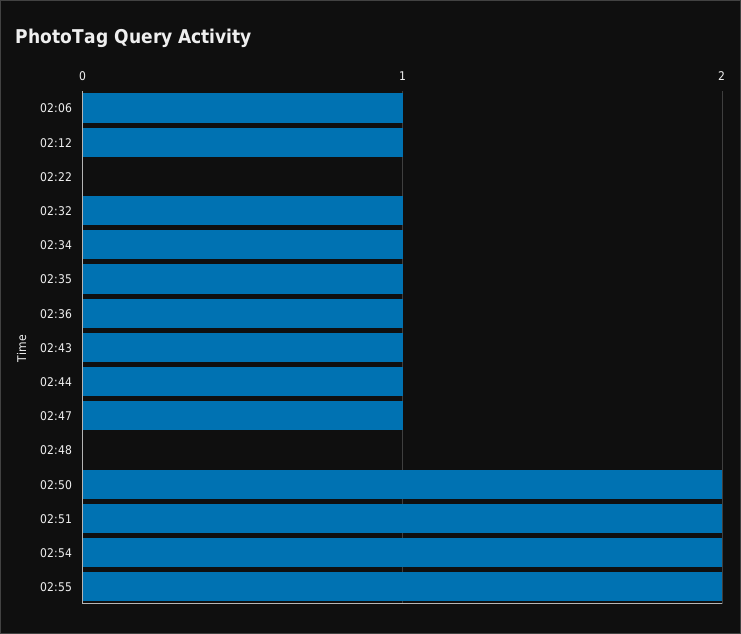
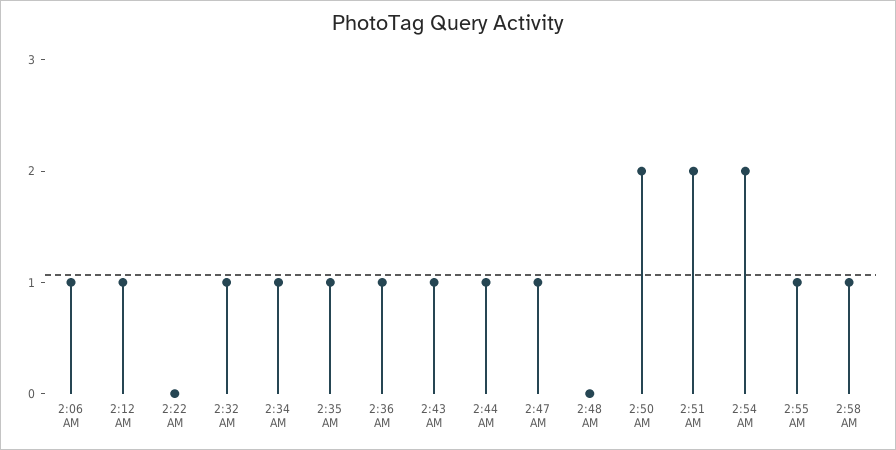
02:55: 2 -> 1
2:58 AM: none -> 1

